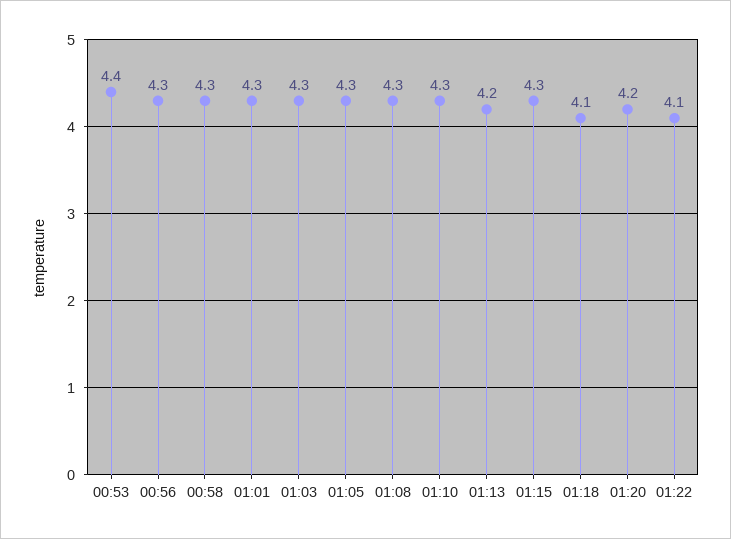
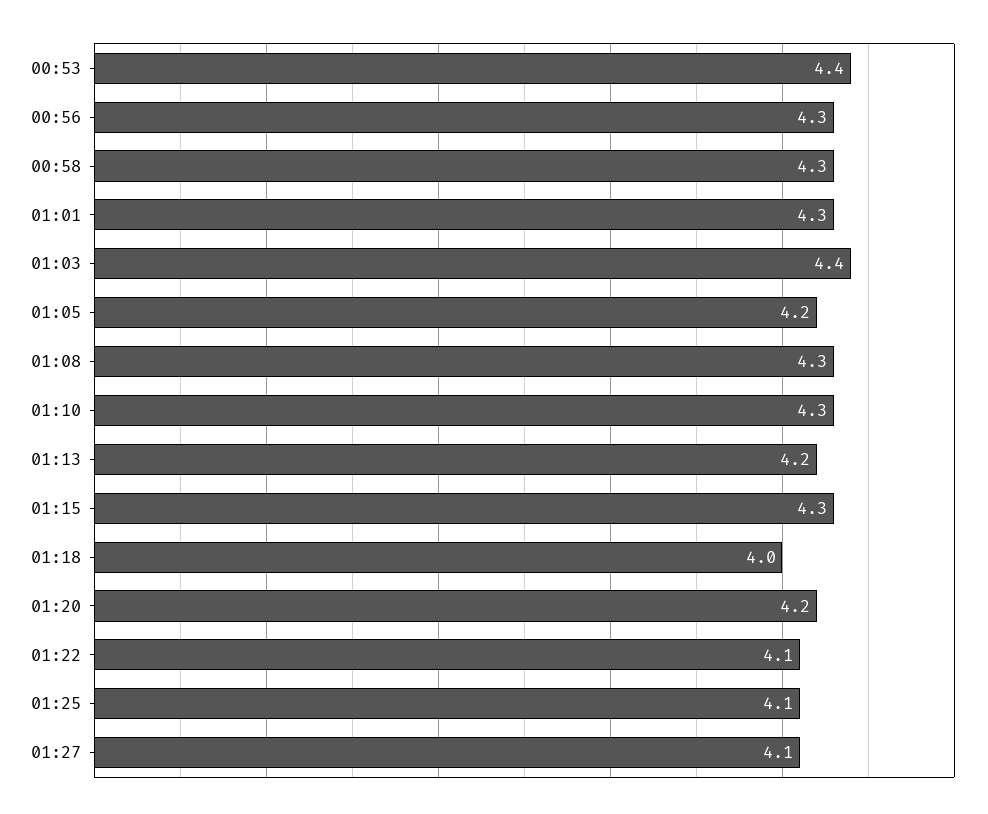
01:03: 4.3 -> 4.4
01:05: 4.3 -> 4.2
01:18: 4.1 -> 4
01:25: none -> 4.1
01:27: none -> 4.1

